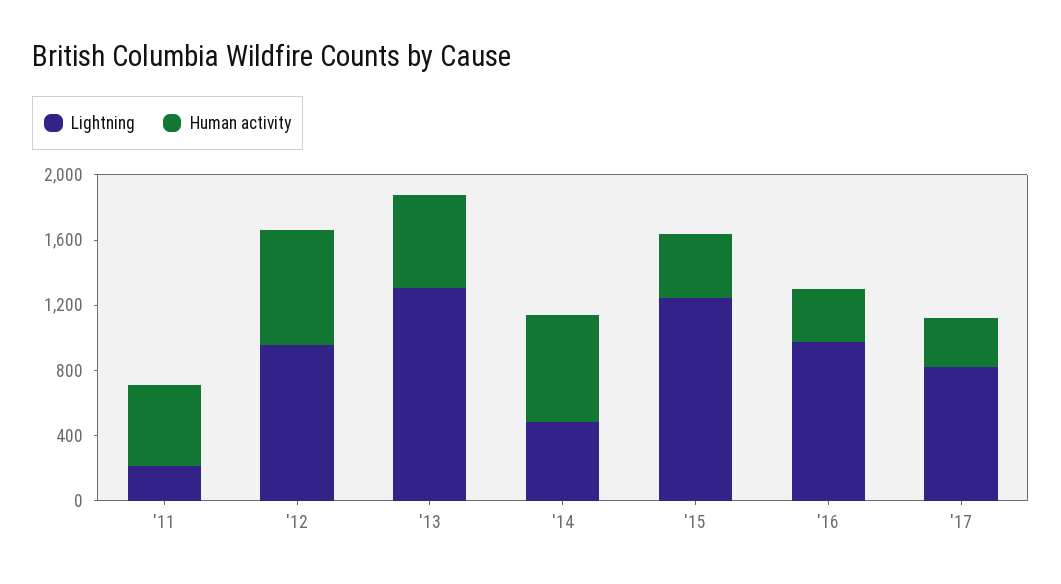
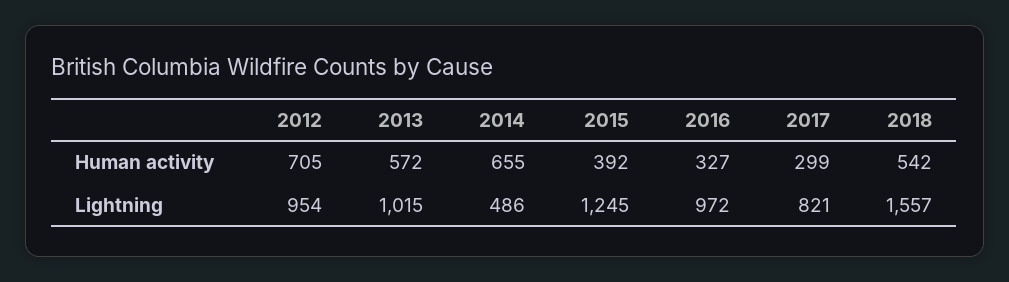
Lightning, '11: 200 -> none
Human activity, '11: 500 -> none
Lightning, '13: 1300 -> 1015
Human activity, 2018: none -> 542
Lightning, 2018: none -> 1557

